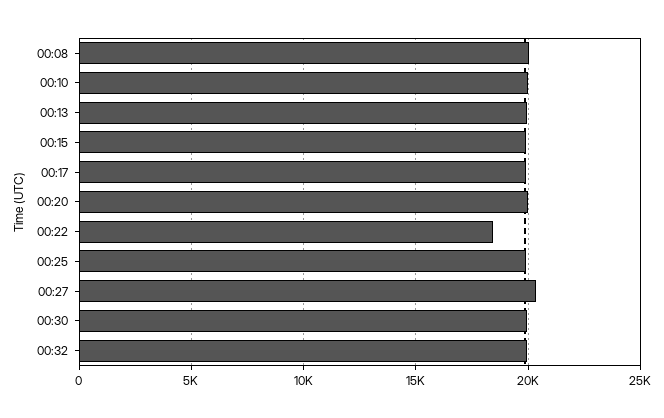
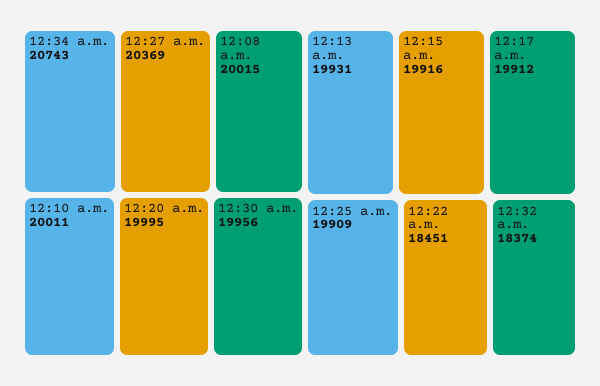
00:32: 20000 -> 18374
12:34 a.m.: none -> 20743

